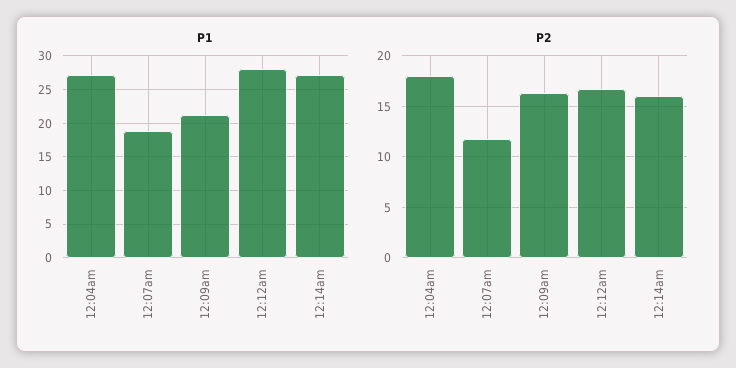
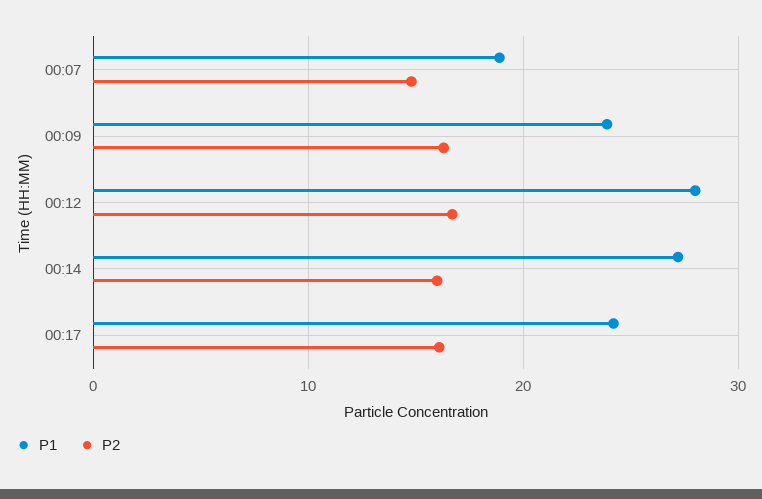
P1, 12:04am: 27 -> none
P1, 12:09am: 21 -> 24
P2, 12:04am: 18 -> none
P2, 12:07am: 12 -> 15
P1, 00:17: none -> 24
P2, 00:17: none -> 16

